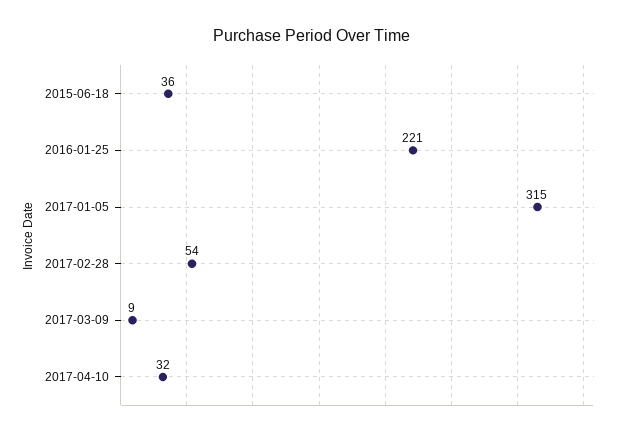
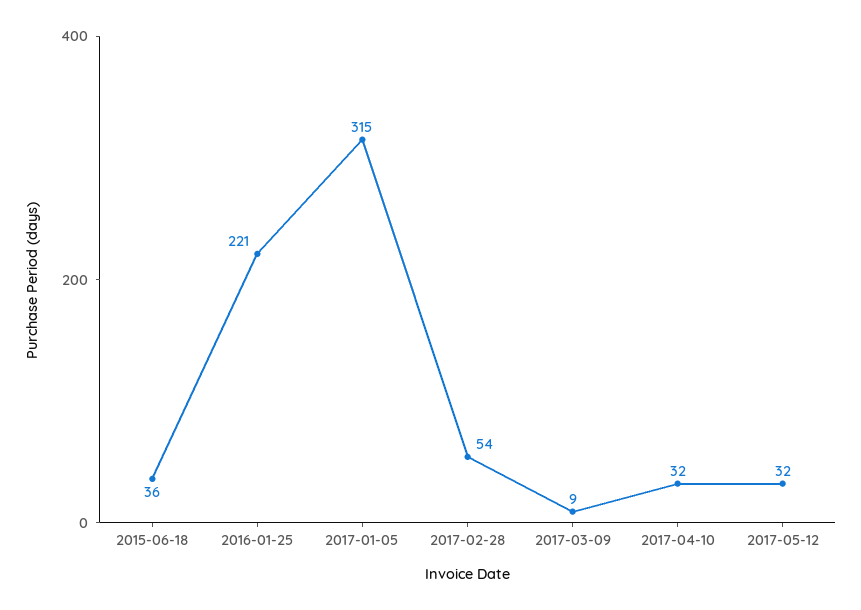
2017-05-12: none -> 32

